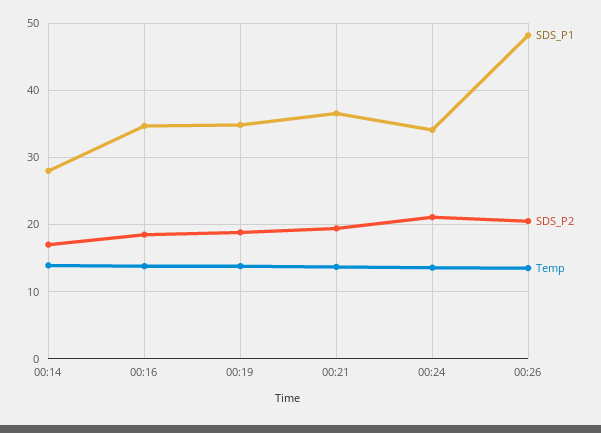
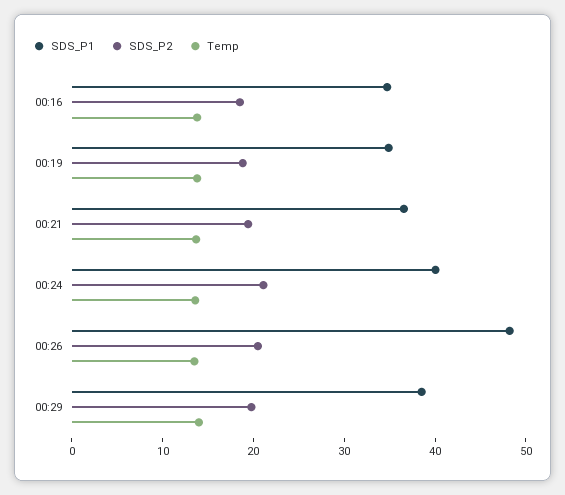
SDS_P1, 00:14: 28 -> none
SDS_P2, 00:14: 17 -> none
Temp, 00:14: 14 -> none
SDS_P1, 00:24: 34 -> 40
SDS_P1, 00:29: none -> 38
SDS_P2, 00:29: none -> 20
Temp, 00:29: none -> 14

